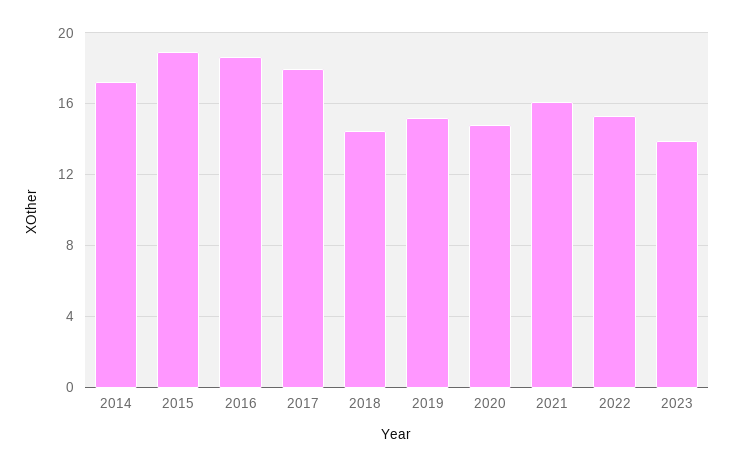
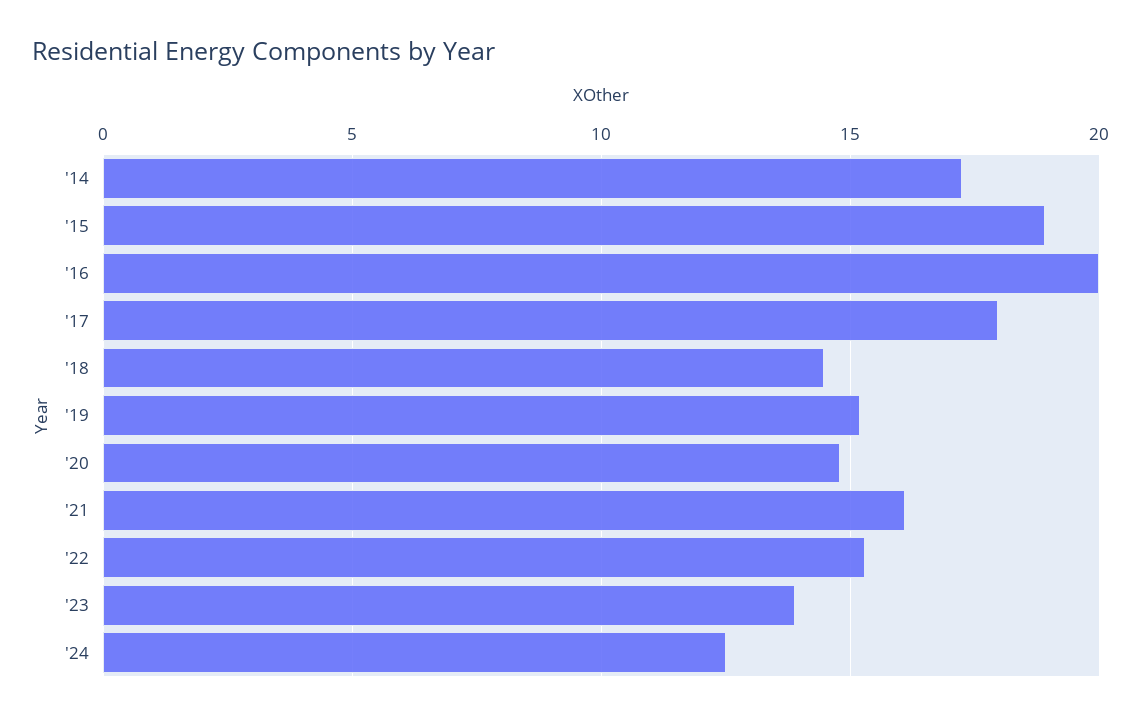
2016: 18.5 -> 20
'24: none -> 12.5

